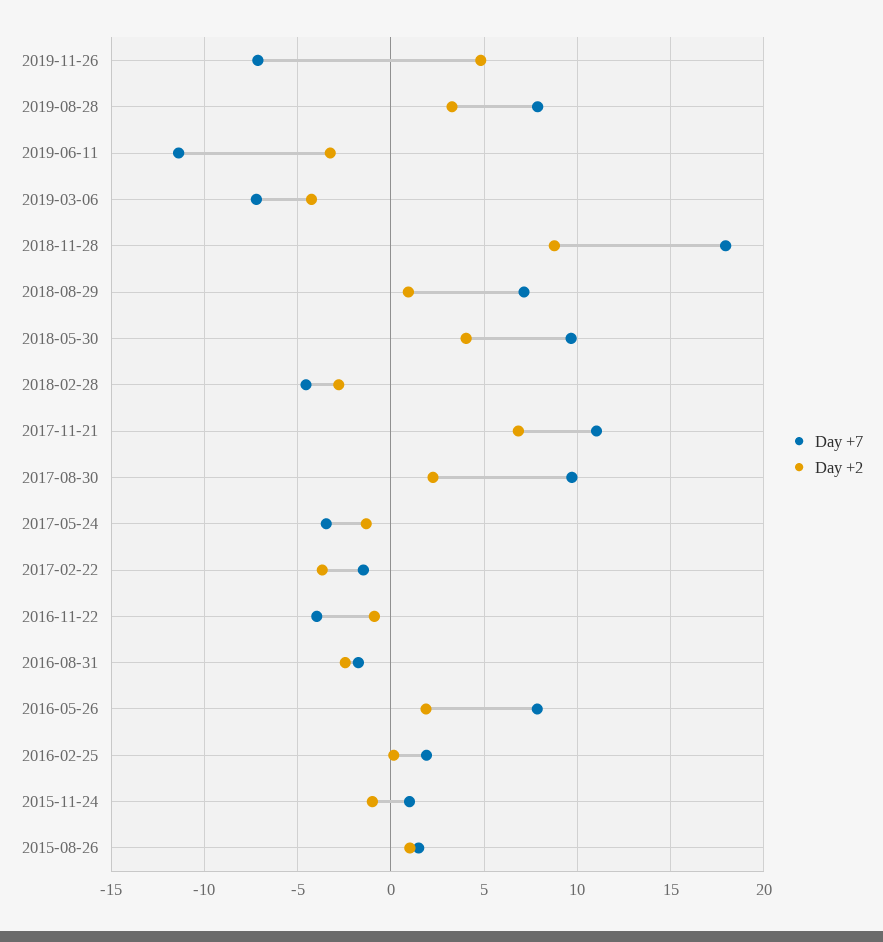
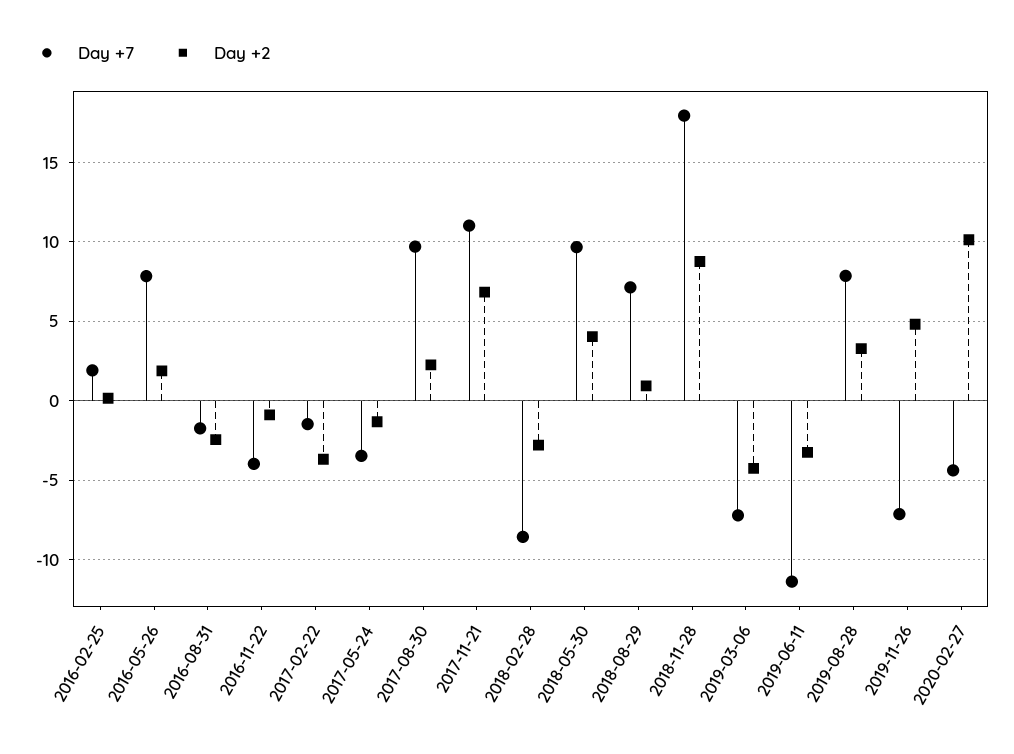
Day +7, 2018-02-28: -4.5 -> -8.5
Day +7, 2015-11-24: 1 -> none
Day +2, 2015-11-24: -1 -> none
Day +7, 2015-08-26: 1.5 -> none
Day +2, 2015-08-26: 1 -> none
Day +7, 2020-02-27: none -> -4.5
Day +2, 2020-02-27: none -> 10

